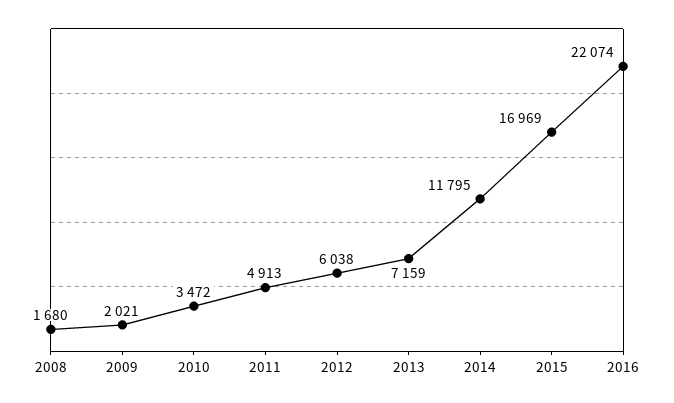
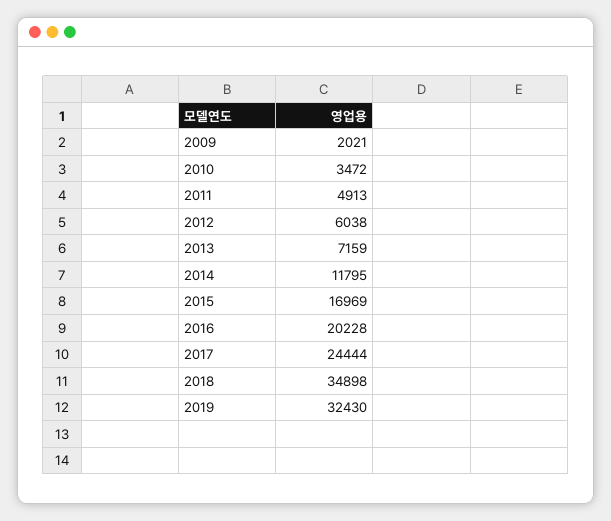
2008: 1680 -> none
2016: 22074 -> 20228
2017: none -> 24444
2018: none -> 34898
2019: none -> 32430

